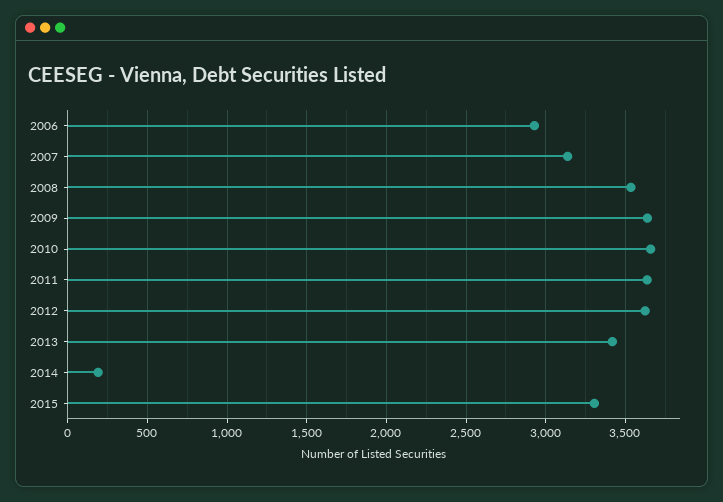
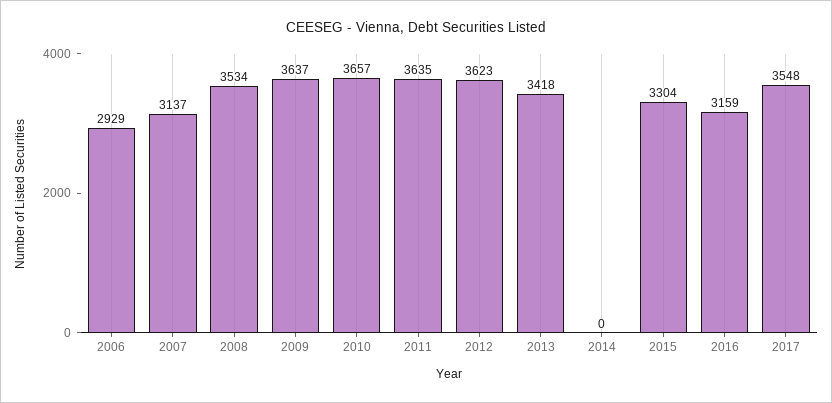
2014: 200 -> 0
2016: none -> 3159
2017: none -> 3548

